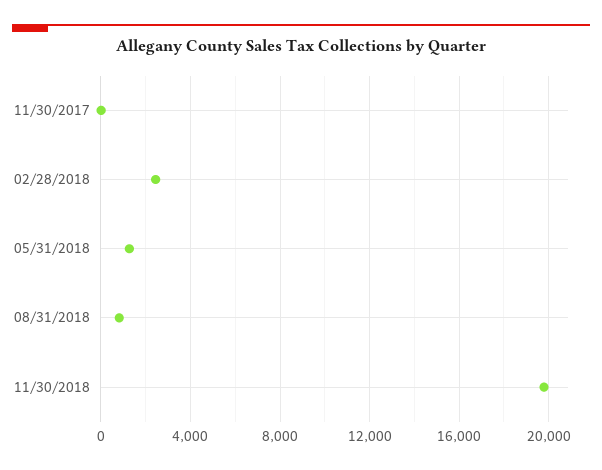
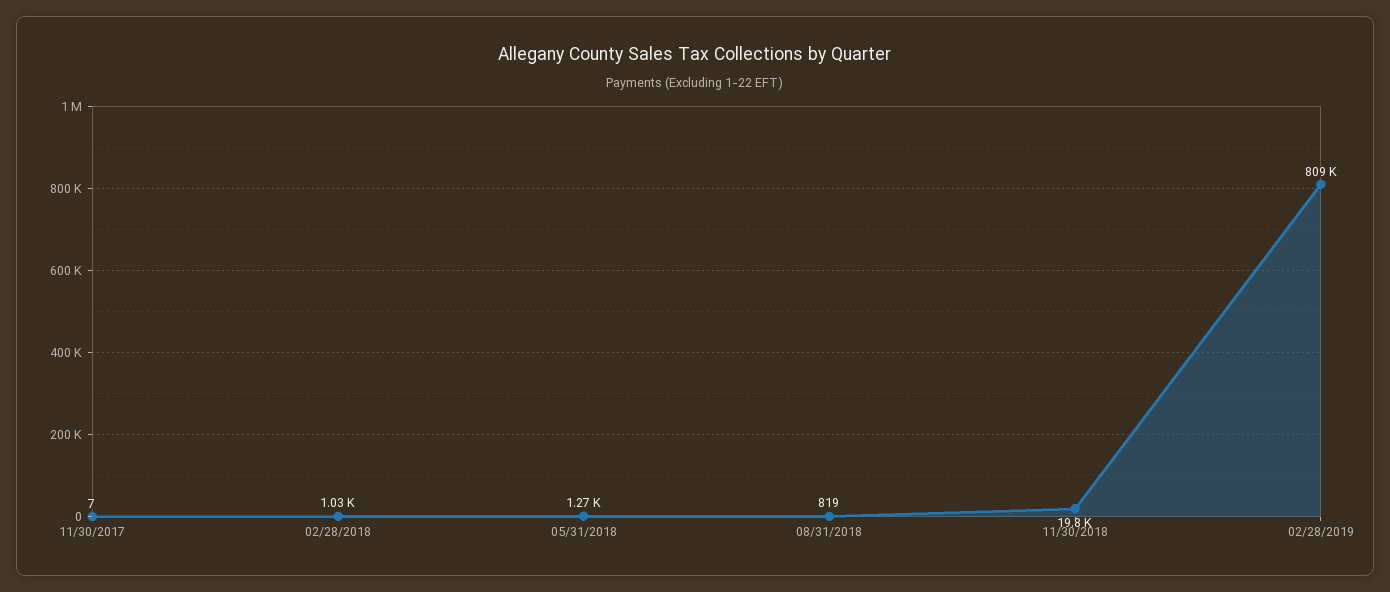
02/28/2018: 2500 -> 1030
02/28/2019: none -> 809000

